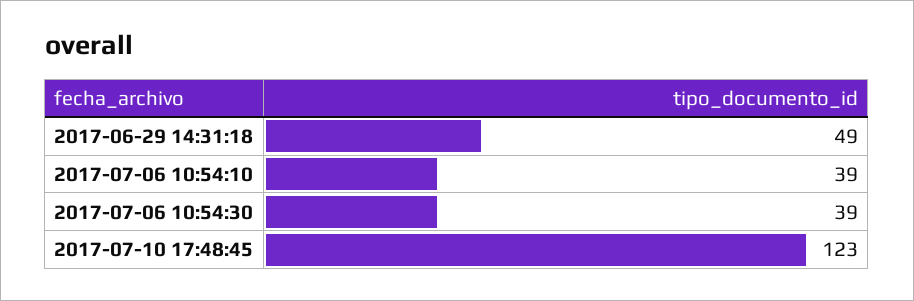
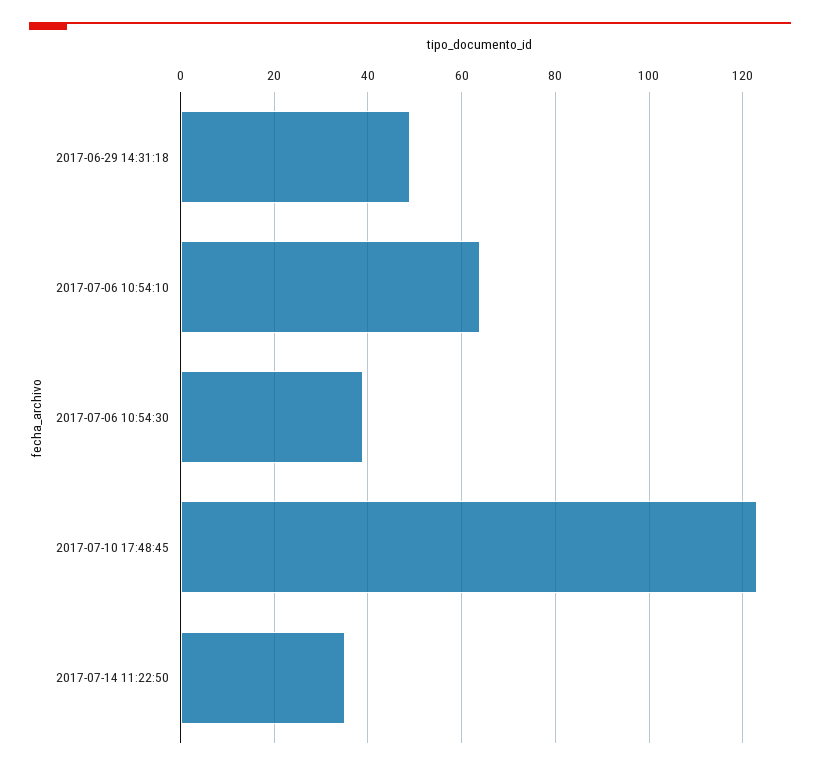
2017-07-06 10:54:10: 39 -> 65
2017-07-14 11:22:50: none -> 35

